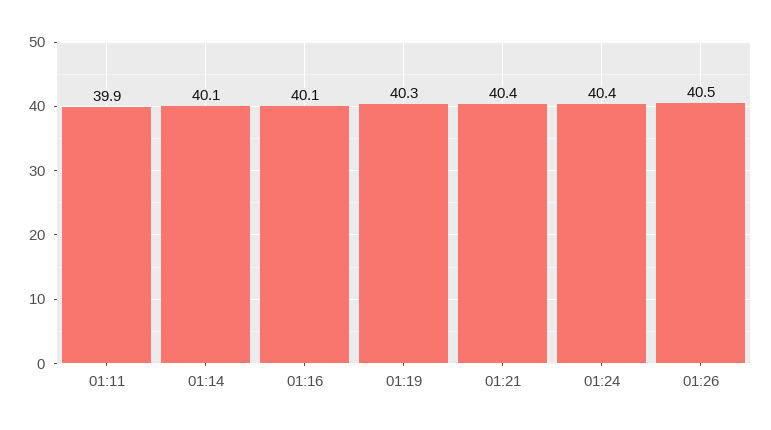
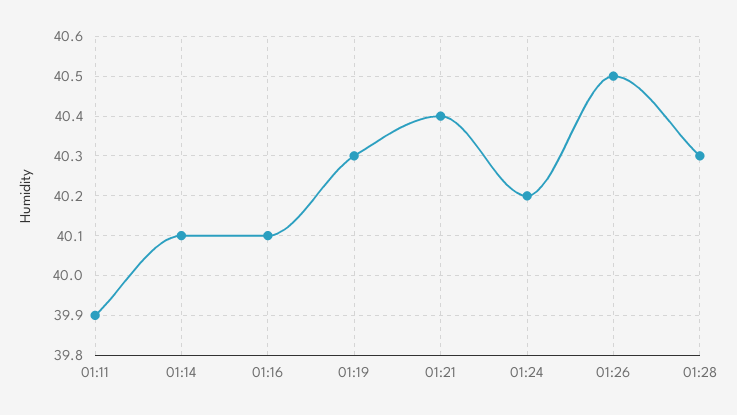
01:24: 40.4 -> 40.2
01:28: none -> 40.3

